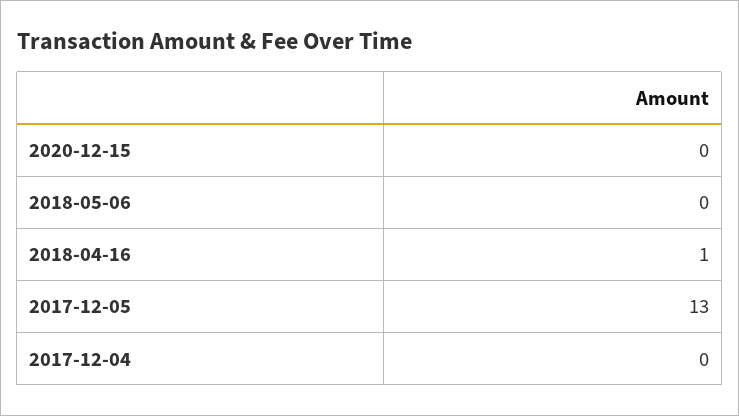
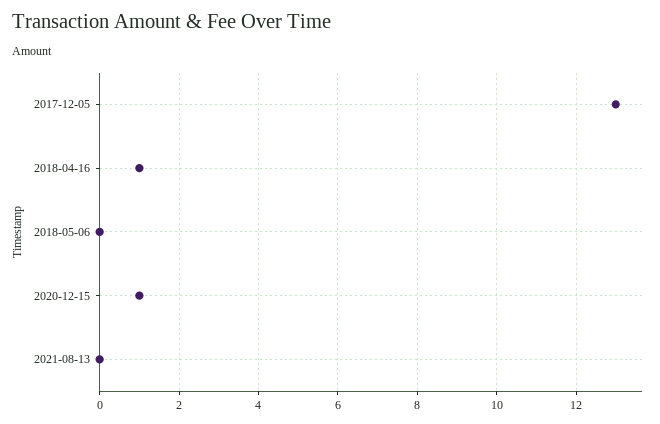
2020-12-15: 0 -> 1
2017-12-04: 0 -> none
2021-08-13: none -> 0

